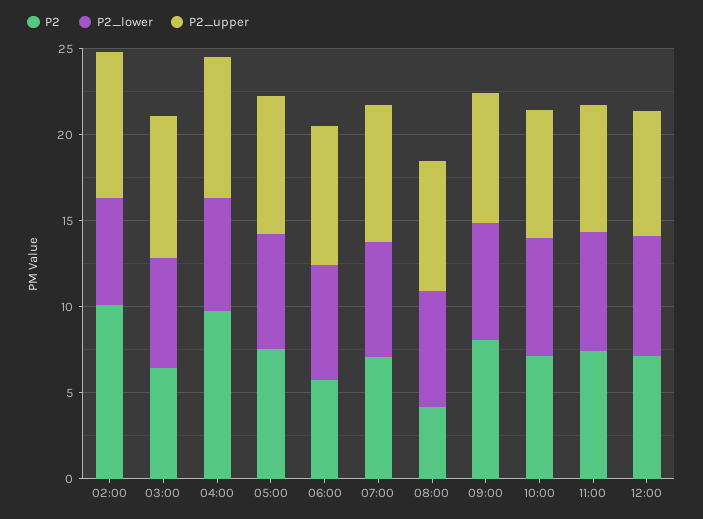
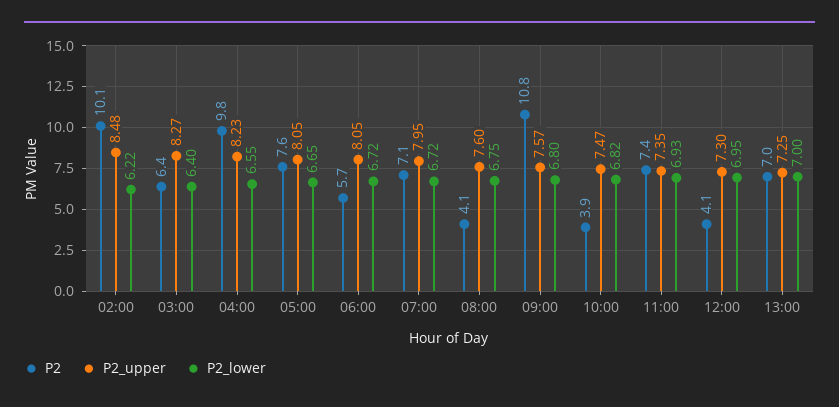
P2, 09:00: 8 -> 10.8
P2, 10:00: 7 -> 3.9
P2, 12:00: 7 -> 4.1
P2, 13:00: none -> 7
P2_upper, 13:00: none -> 7.25
P2_lower, 13:00: none -> 7

